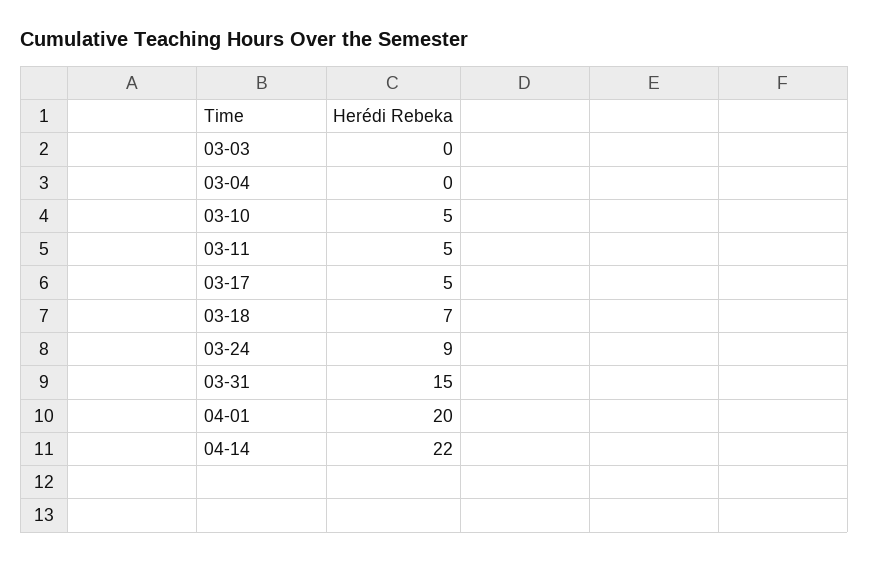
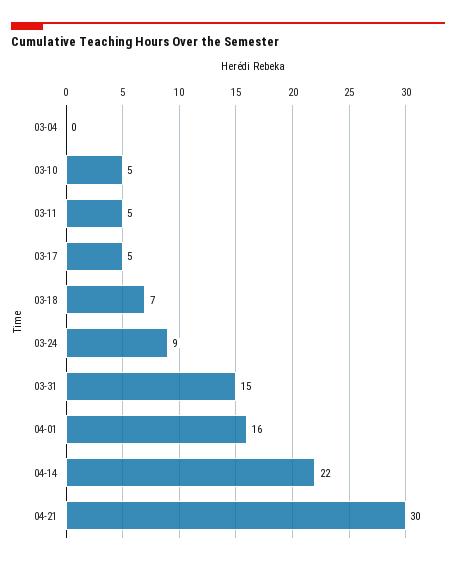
03-03: 0 -> none
04-01: 20 -> 16
04-21: none -> 30

